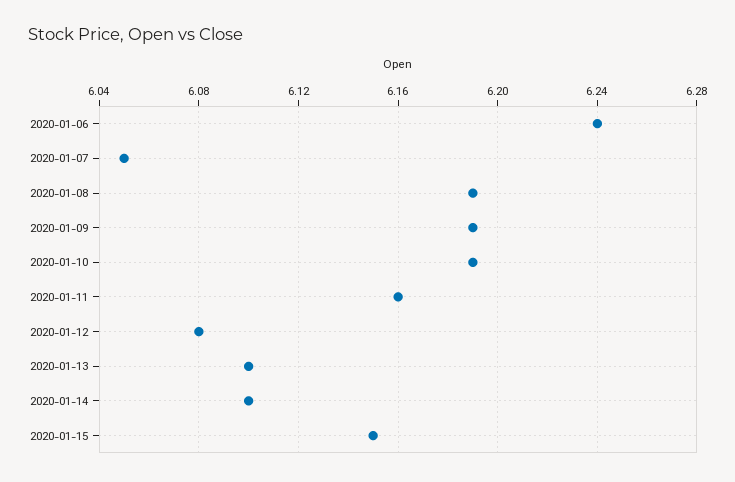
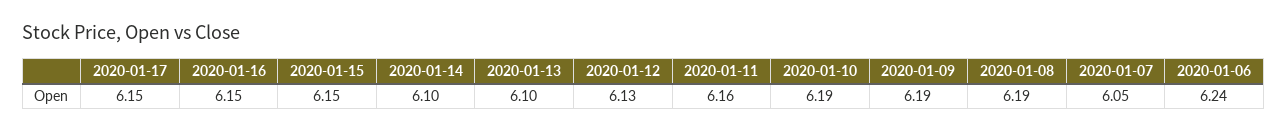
2020-01-12: 6.08 -> 6.13
2020-01-17: none -> 6.15
2020-01-16: none -> 6.15

